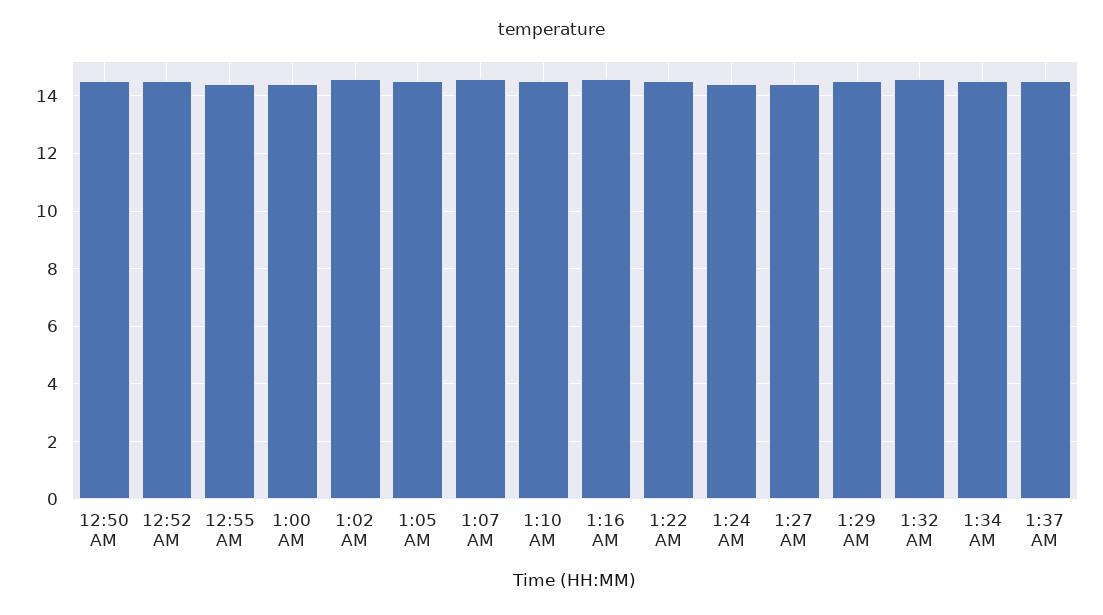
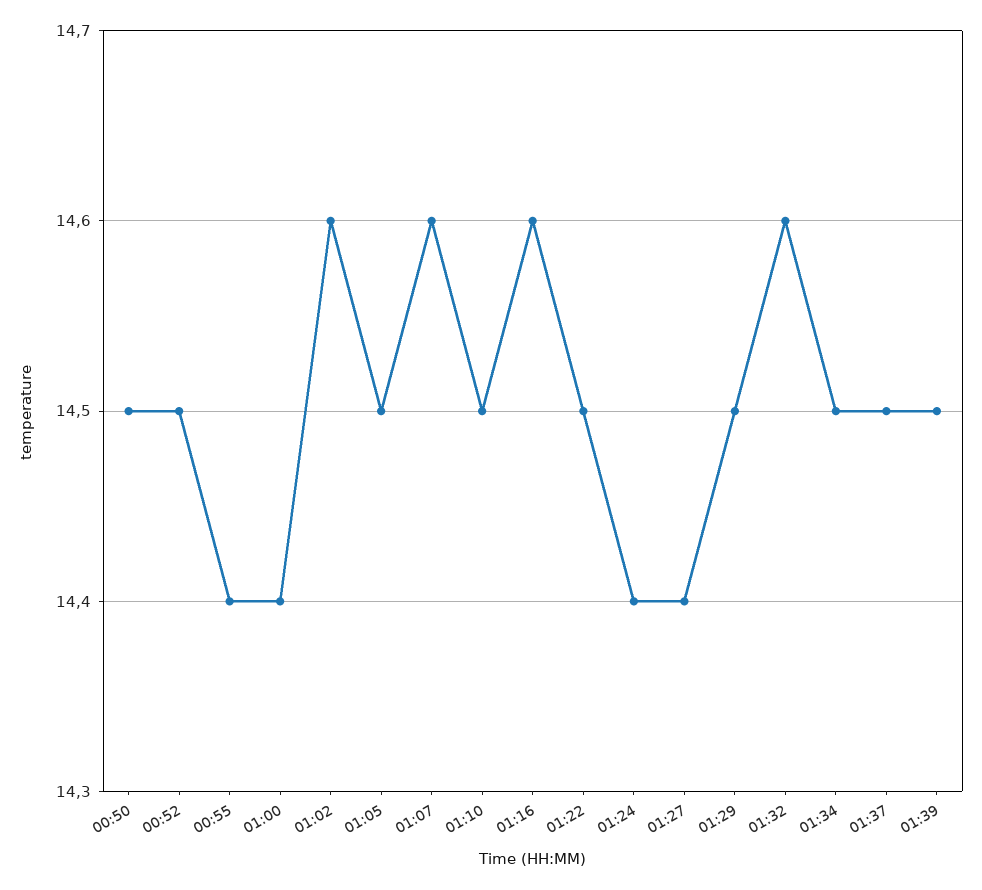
01:39: none -> 14.5

